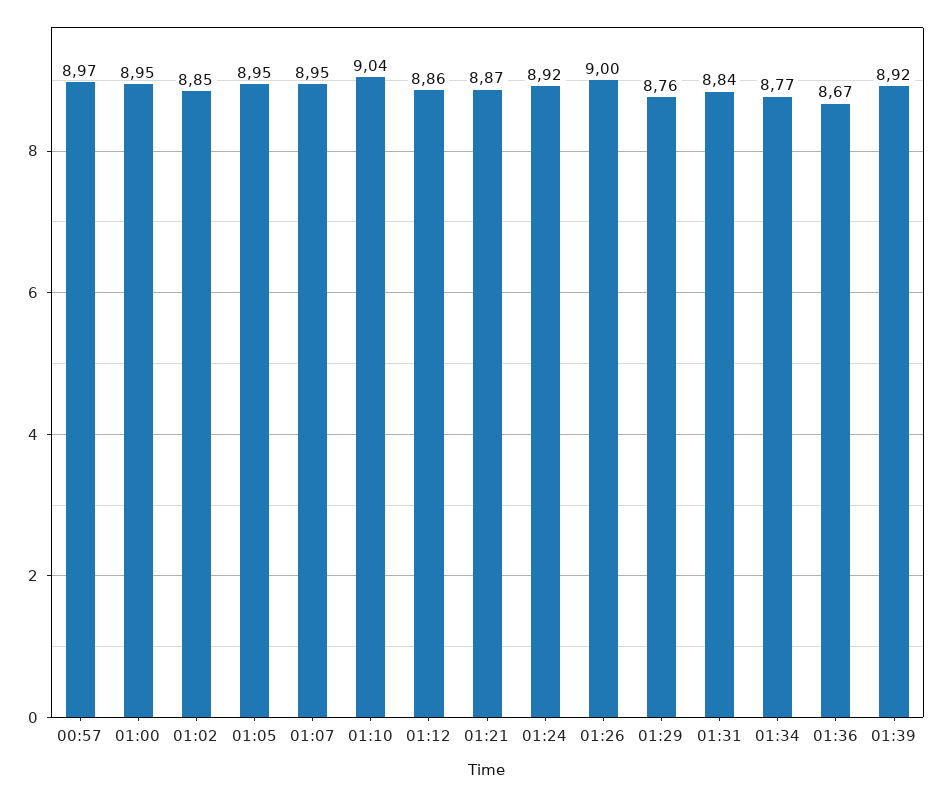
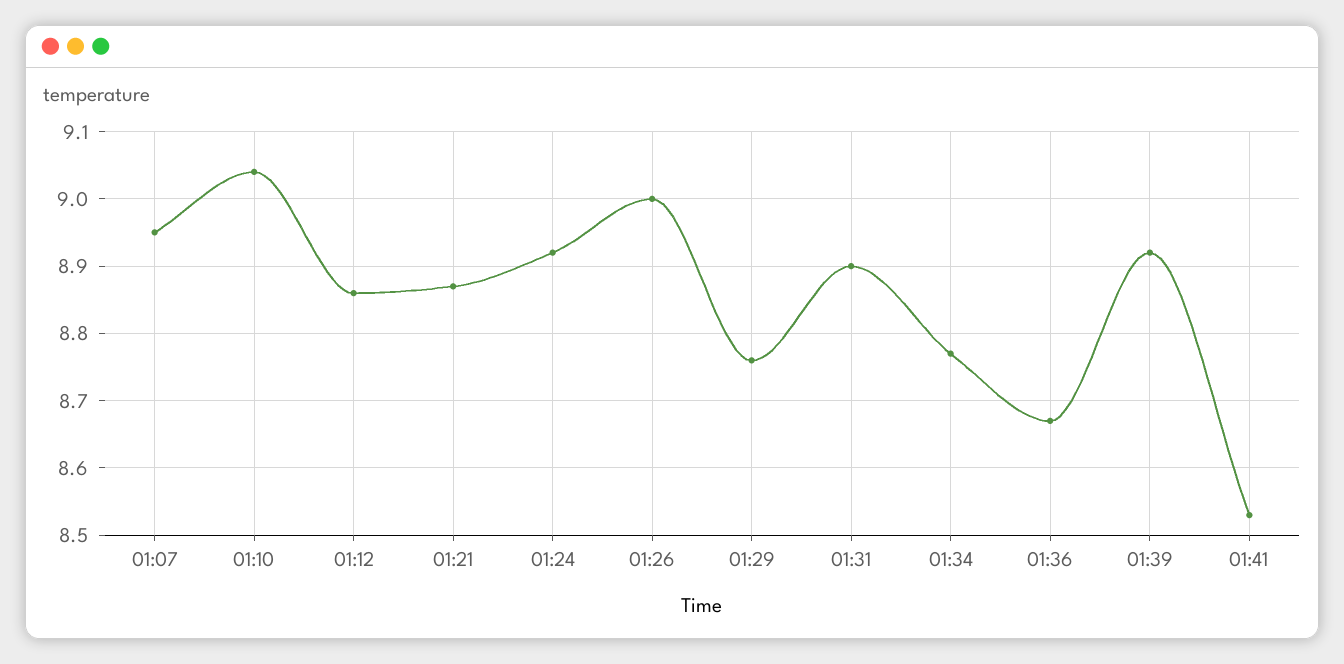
00:57: 8.97 -> none
01:00: 8.95 -> none
01:02: 8.85 -> none
01:05: 8.95 -> none
01:31: 8.84 -> 8.9
01:41: none -> 8.53

